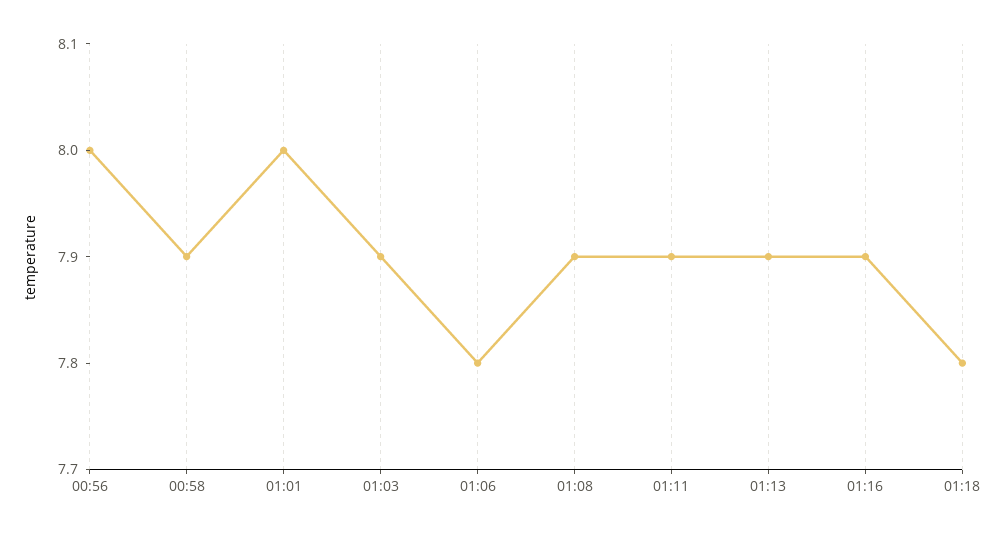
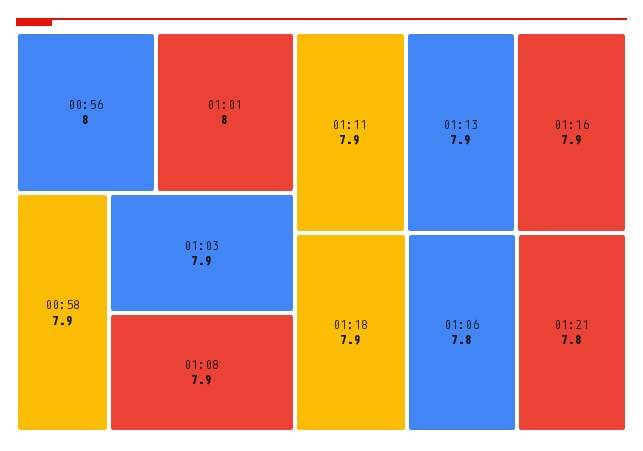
01:18: 7.8 -> 7.9
01:21: none -> 7.8

